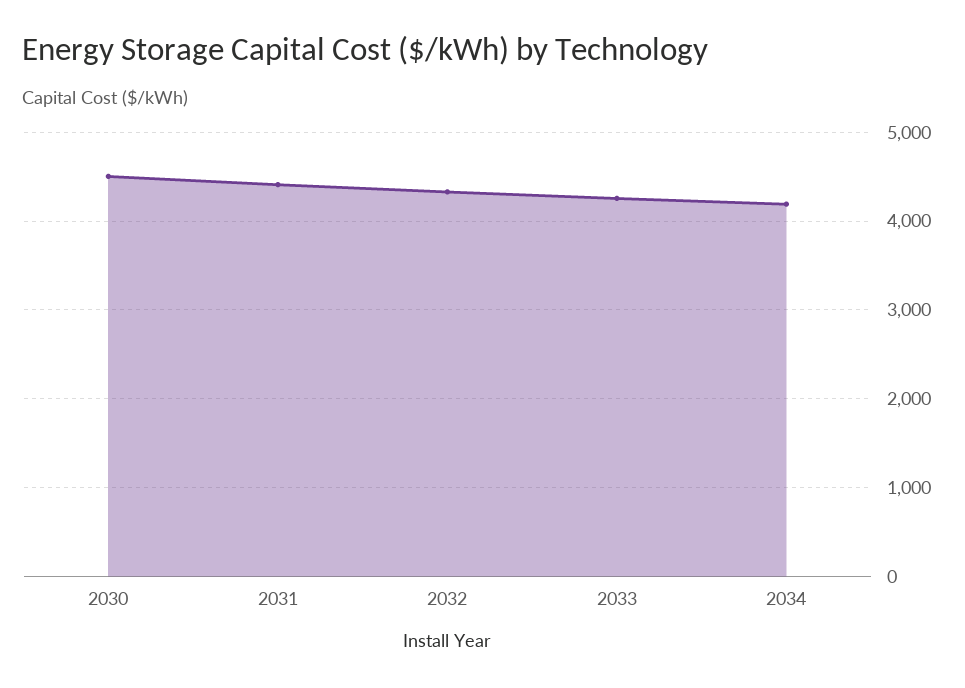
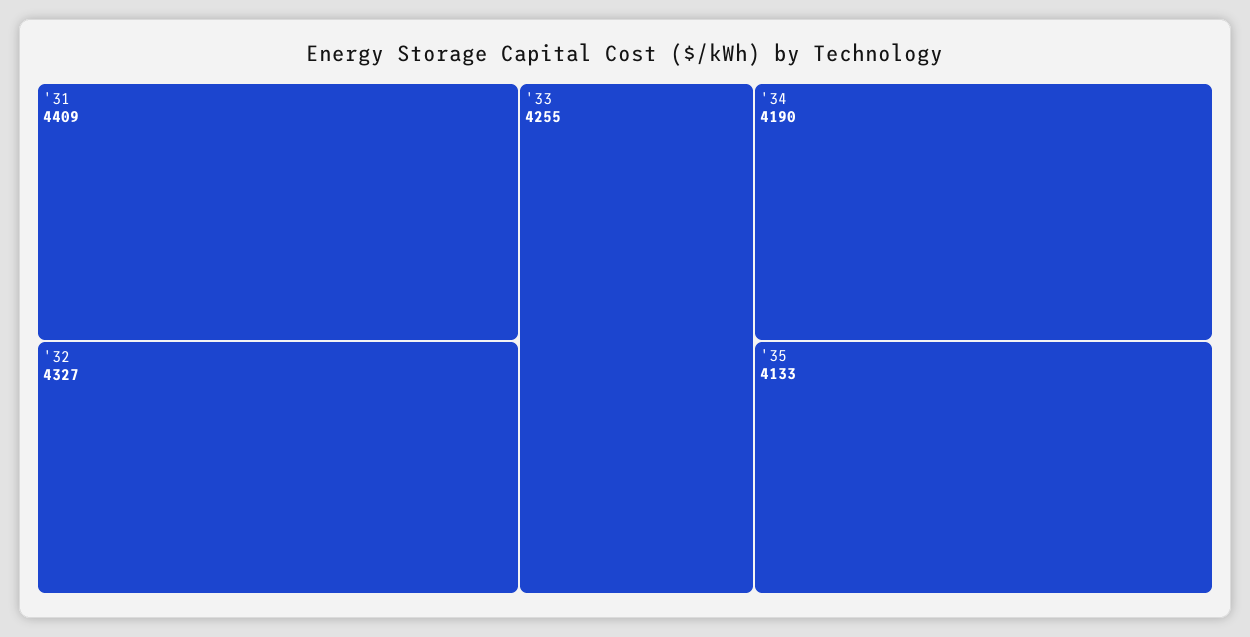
2030: 4500 -> none
'35: none -> 4133

